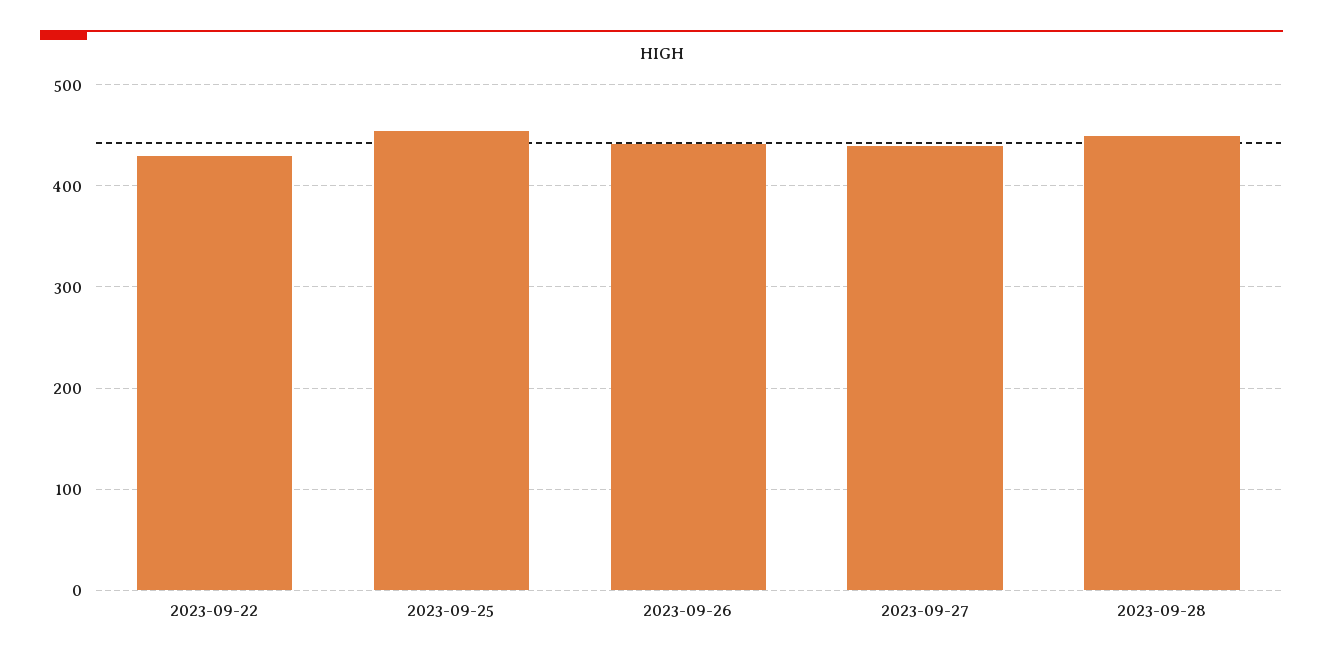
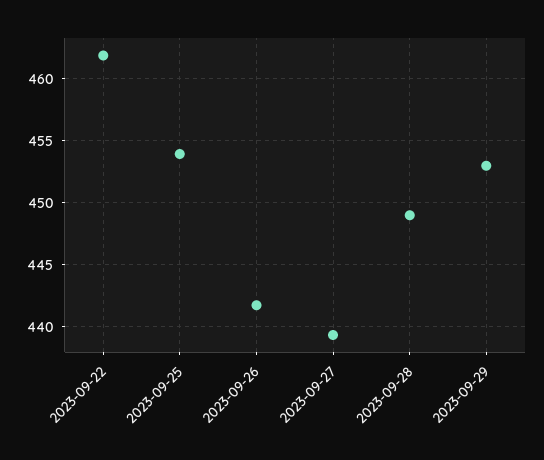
2023-09-22: 430 -> 462
2023-09-29: none -> 453

